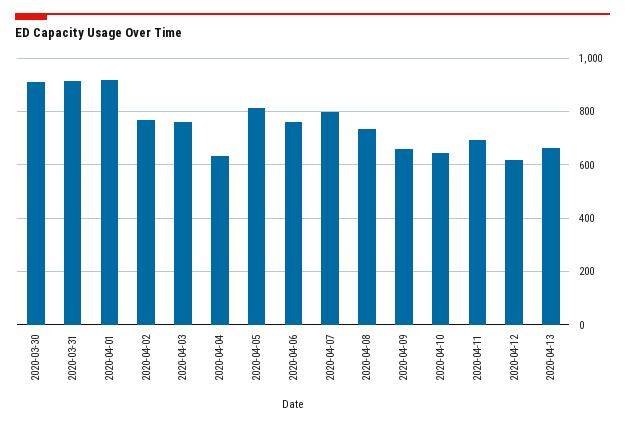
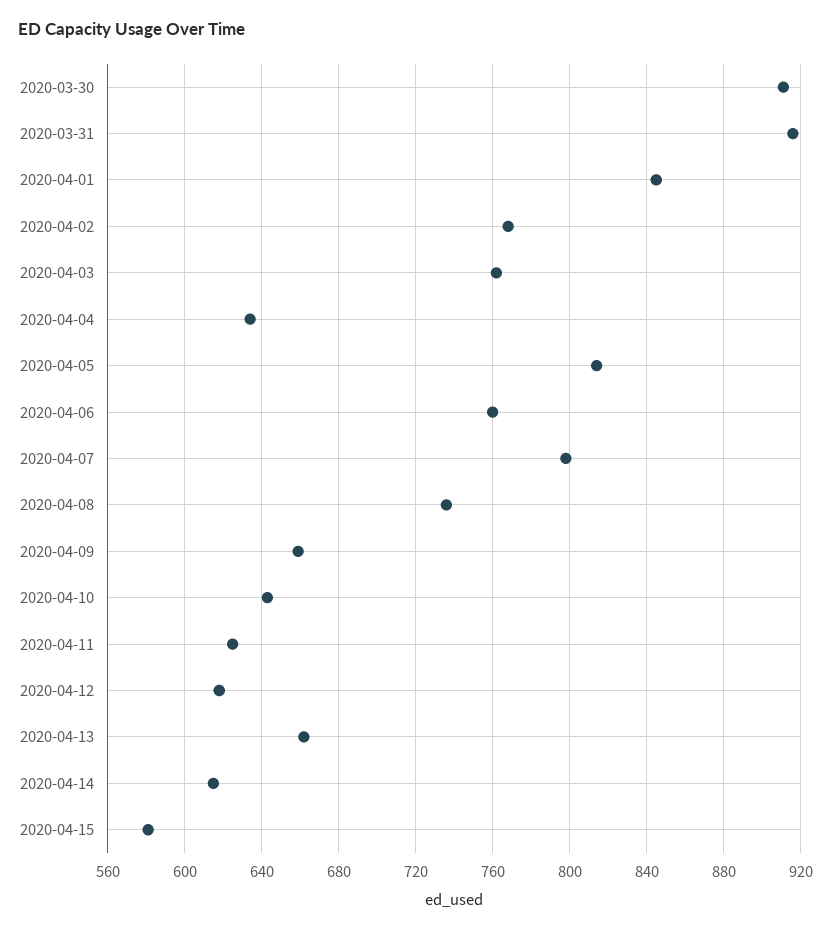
2020-04-01: 925 -> 845
2020-04-11: 700 -> 625
2020-04-14: none -> 615
2020-04-15: none -> 580

